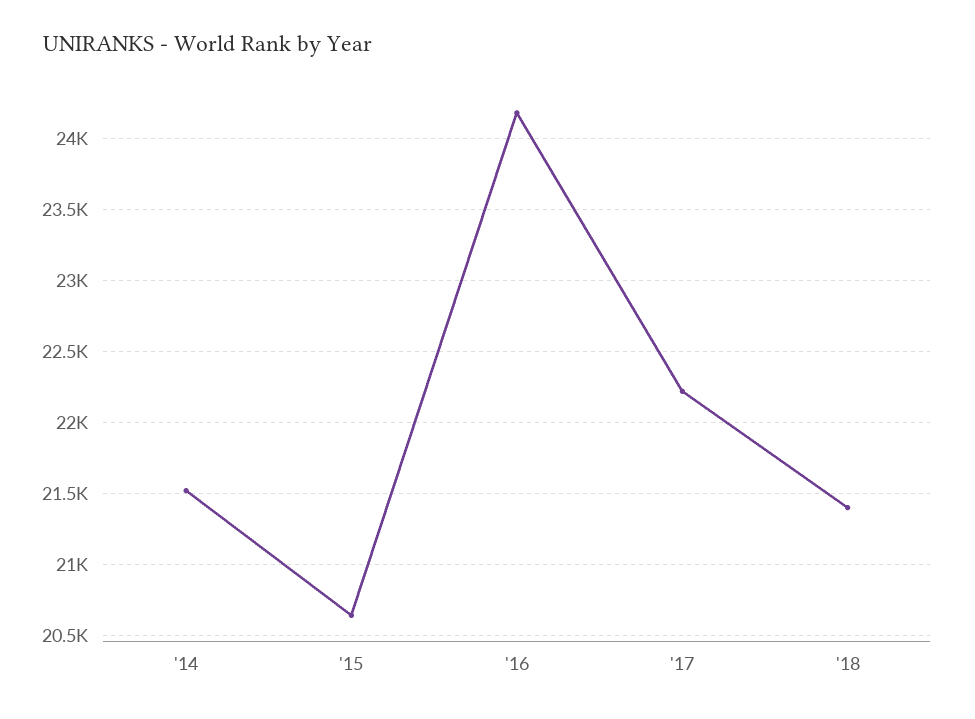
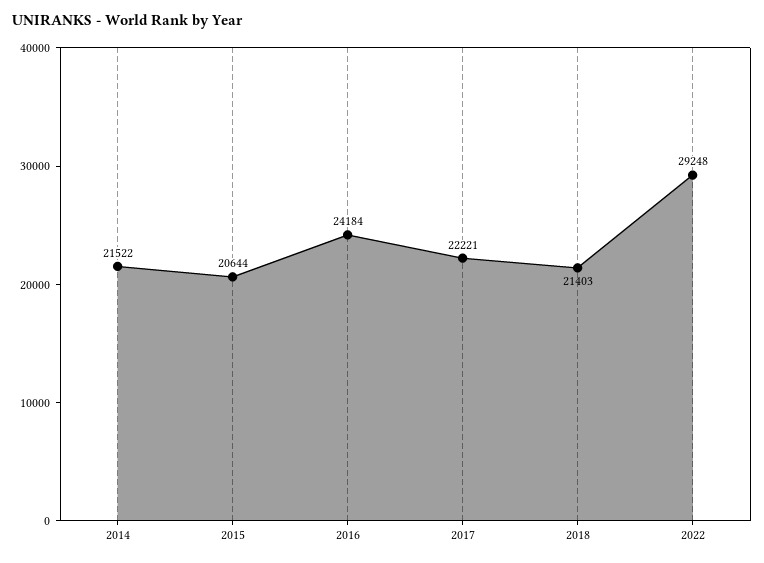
2022: none -> 29248

